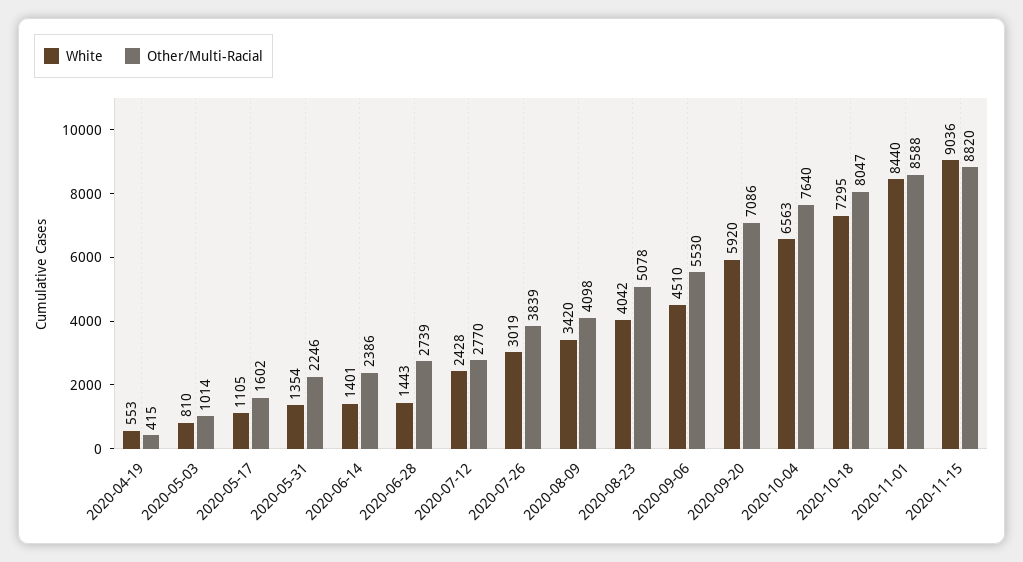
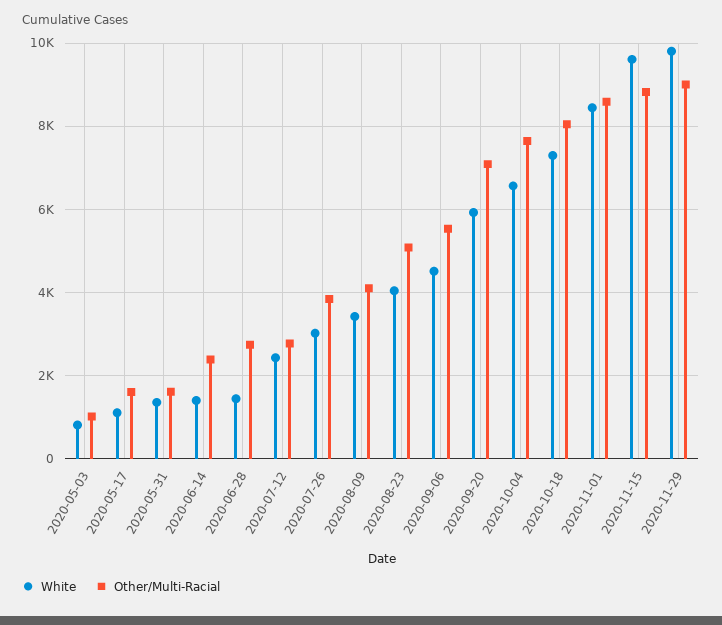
White, 2020-04-19: 553 -> none
Other/Multi-Racial, 2020-04-19: 415 -> none
Other/Multi-Racial, 2020-05-31: 2246 -> 1600
White, 2020-11-15: 9036 -> 9600
White, 2020-11-29: none -> 9800
Other/Multi-Racial, 2020-11-29: none -> 9000

